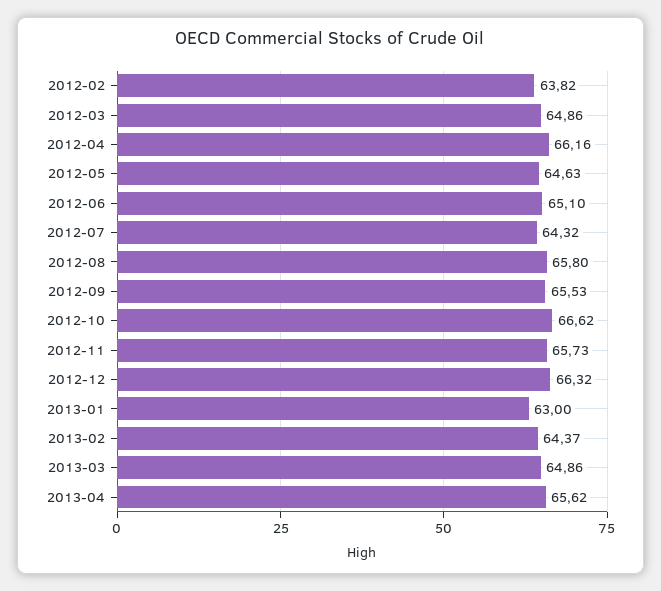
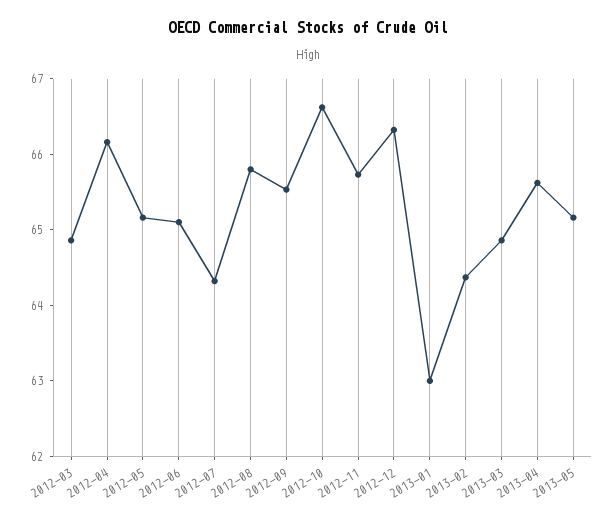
2012-02: 63.82 -> none
2012-05: 64.63 -> 65.2
2013-05: none -> 65.2

